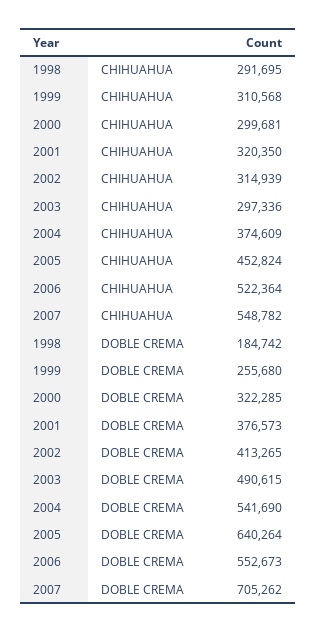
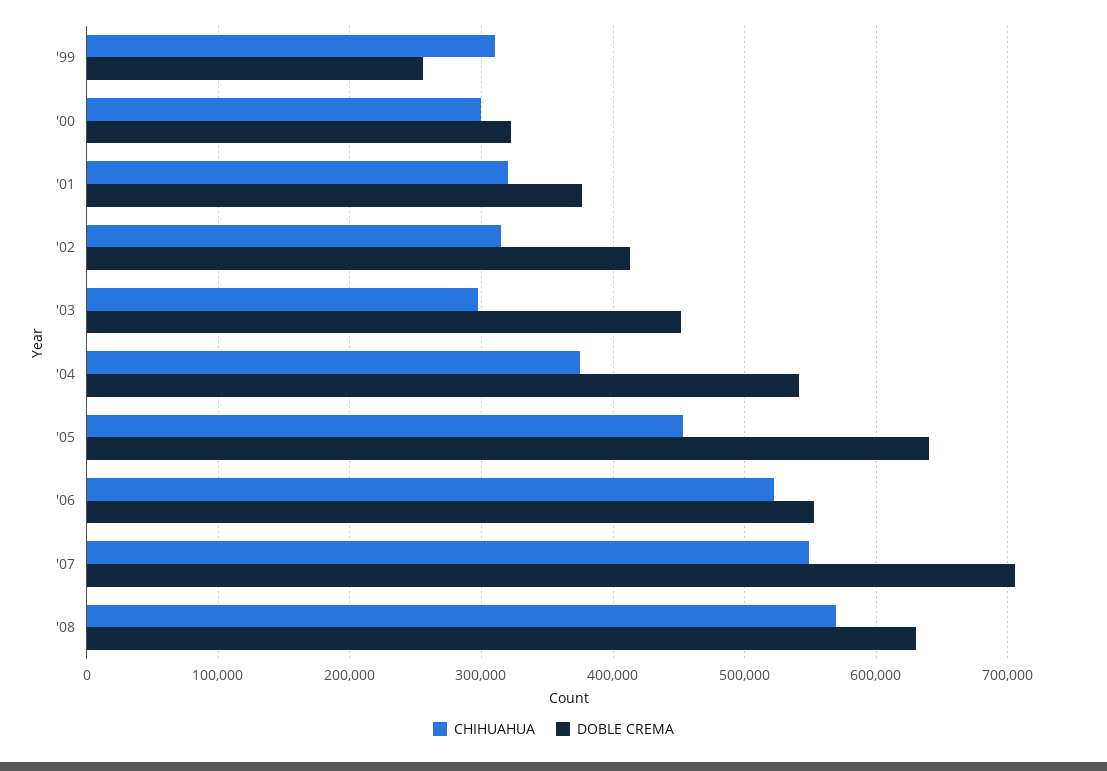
CHIHUAHUA, 1998: 291695 -> none
DOBLE CREMA, 1998: 184742 -> none
DOBLE CREMA, 2003: 490615 -> 450000
CHIHUAHUA, '08: none -> 570000
DOBLE CREMA, '08: none -> 630000

